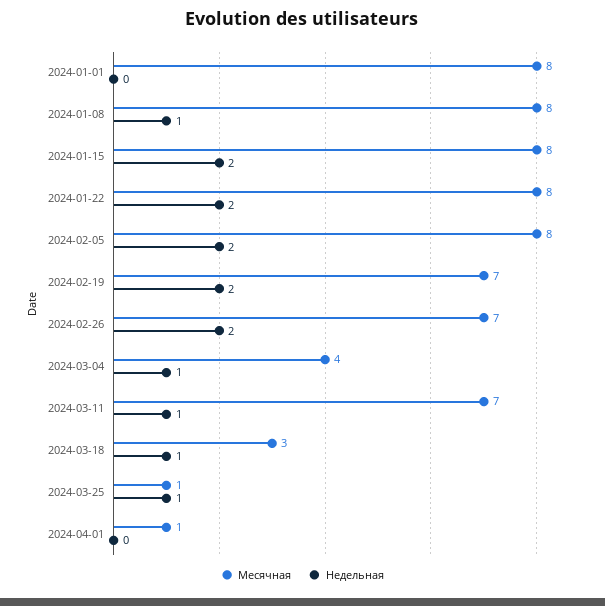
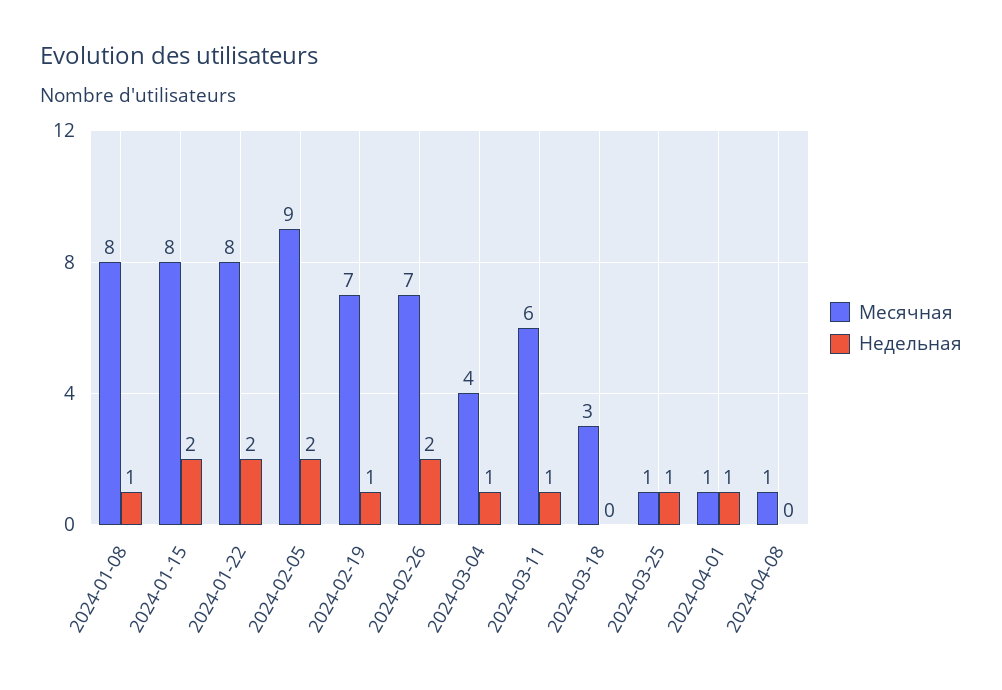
Месячная, 2024-01-01: 8 -> none
Недельная, 2024-01-01: 0 -> none
Месячная, 2024-02-05: 8 -> 9
Недельная, 2024-02-19: 2 -> 1
Месячная, 2024-03-11: 7 -> 6
Недельная, 2024-03-18: 1 -> 0
Недельная, 2024-04-01: 0 -> 1
Месячная, 2024-04-08: none -> 1
Недельная, 2024-04-08: none -> 0

